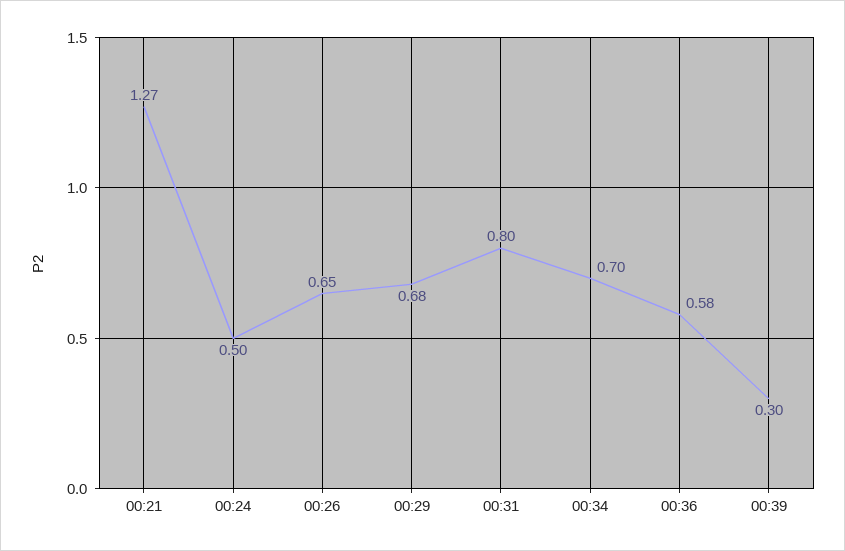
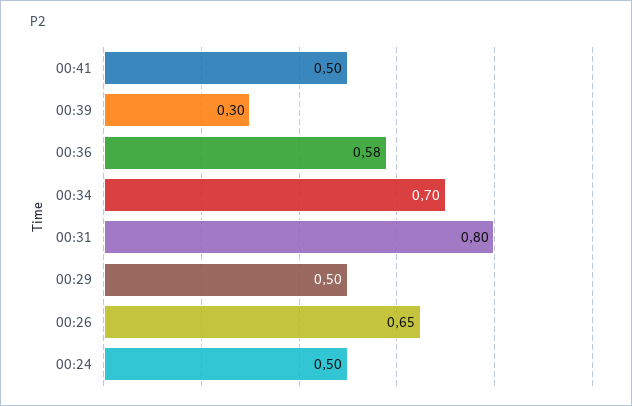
00:21: 1.27 -> none
00:29: 0.68 -> 0.5
00:41: none -> 0.5

